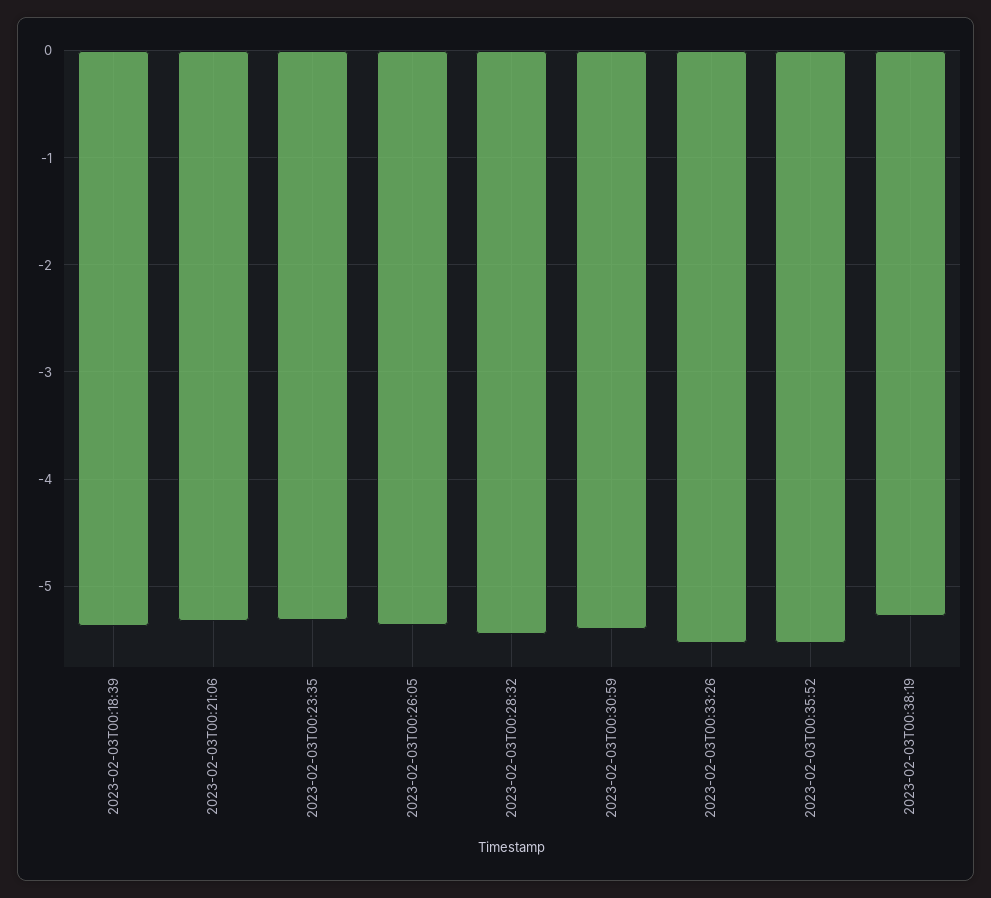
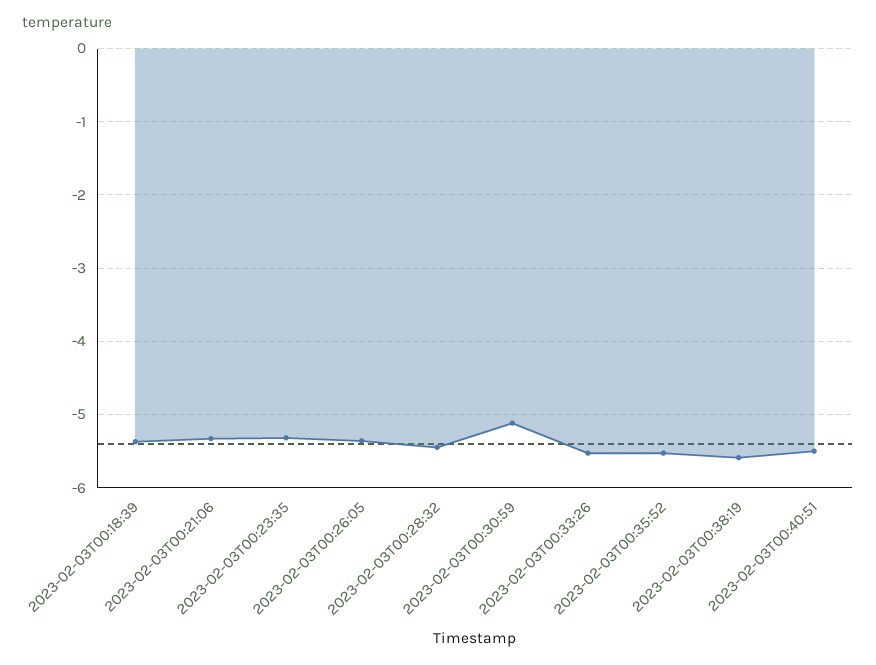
2023-02-03T00:30:59: -5.4 -> -5.1
2023-02-03T00:38:19: -5.3 -> -5.6
2023-02-03T00:40:51: none -> -5.5

